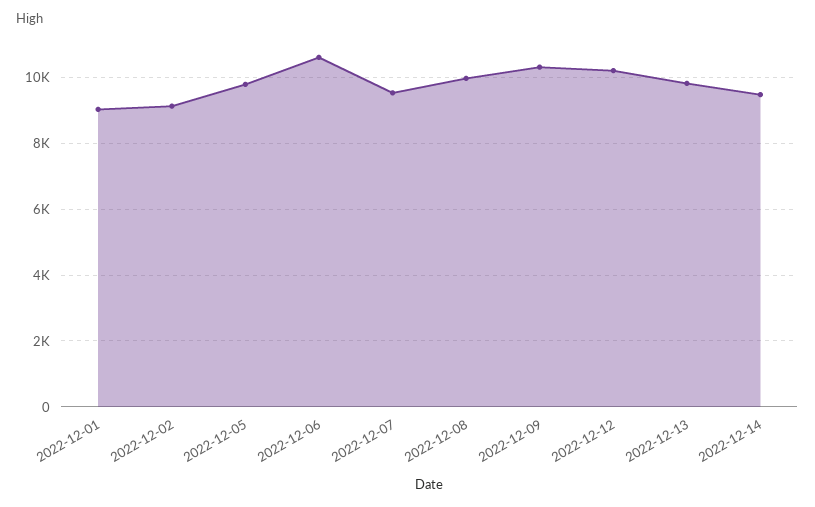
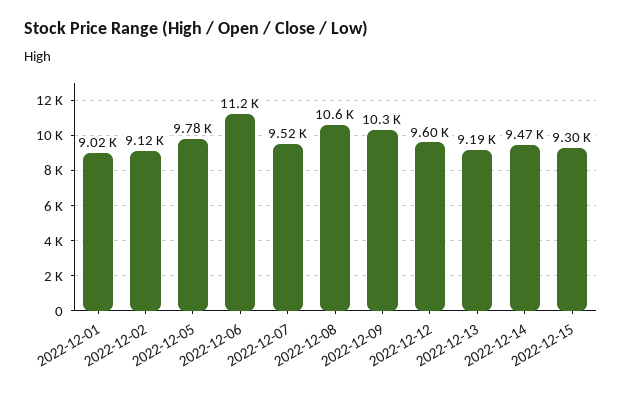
2022-12-06: 10600 -> 11200
2022-12-08: 10000 -> 10600
2022-12-12: 10200 -> 9600
2022-12-13: 9800 -> 9190
2022-12-15: none -> 9300

